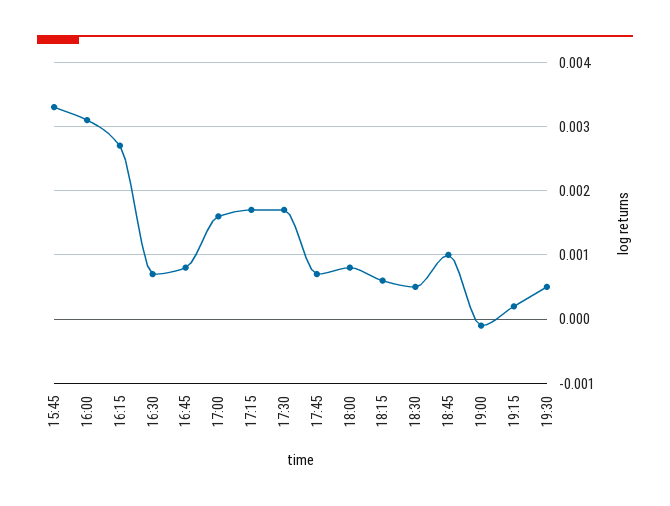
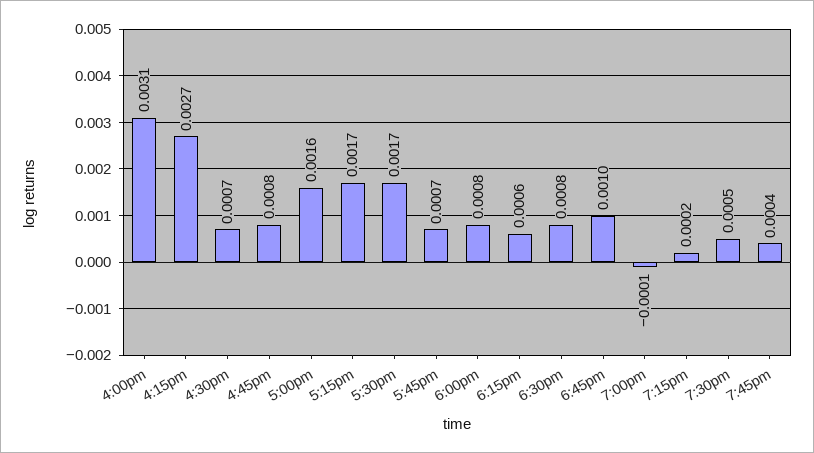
15:45: 0.0033 -> none
18:30: 0.0005 -> 0.0008
7:45pm: none -> 0.0004

